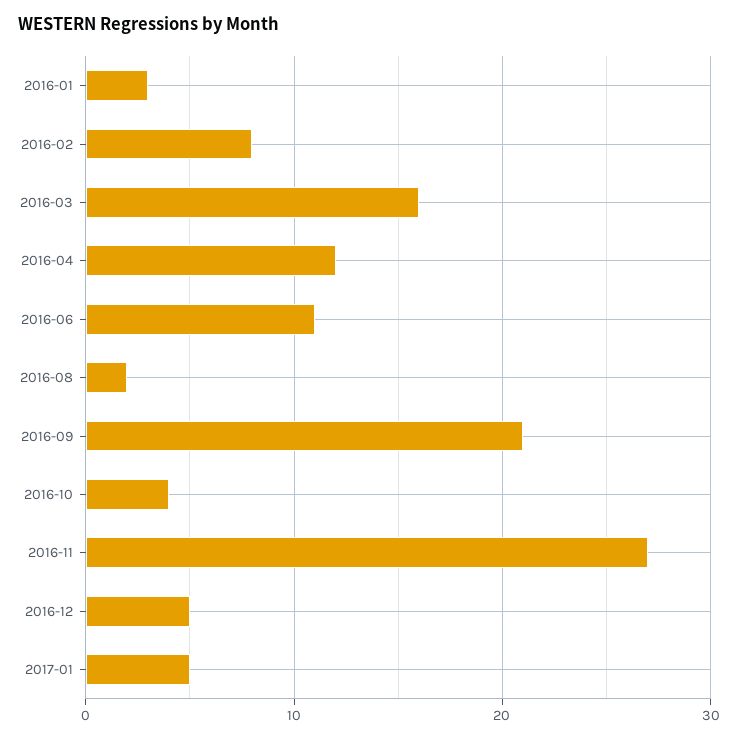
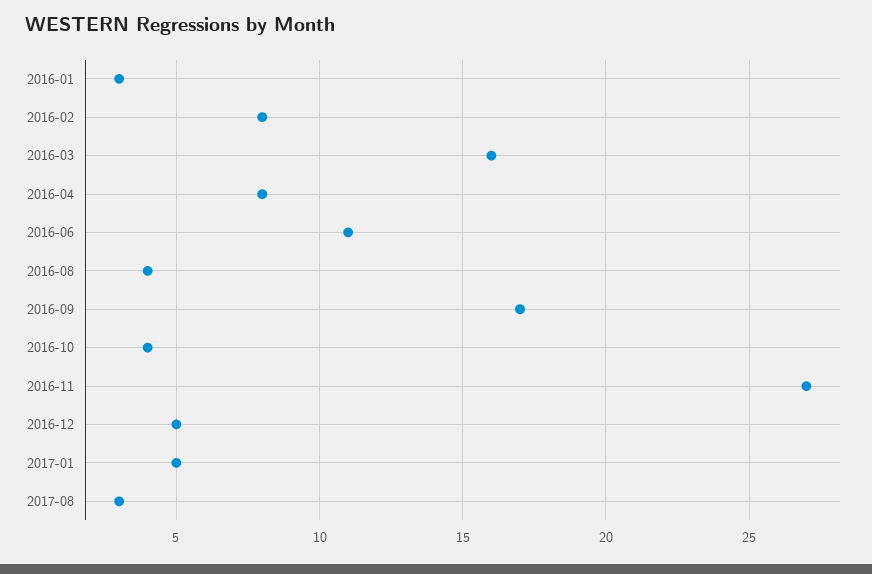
2016-04: 12 -> 8
2016-08: 2 -> 4
2016-09: 21 -> 17
2017-08: none -> 3

